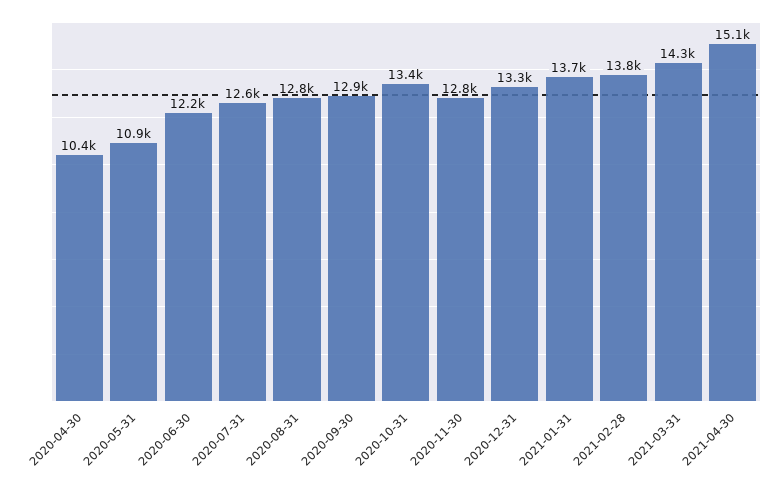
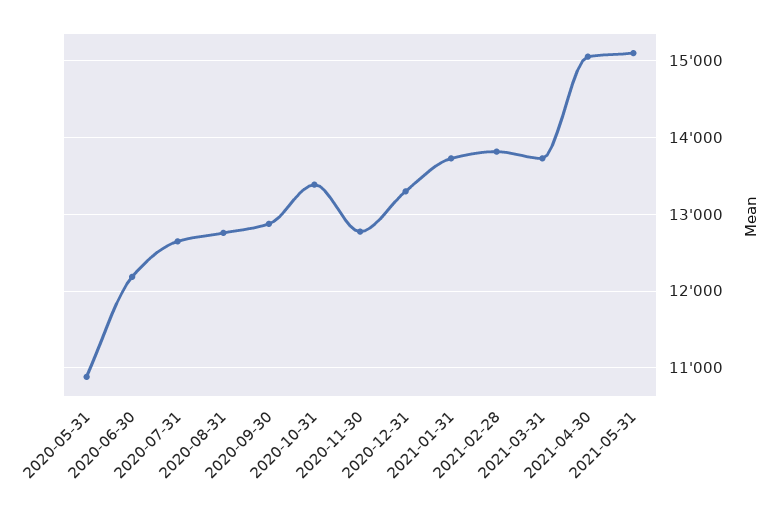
2020-04-30: 10400 -> none
2021-03-31: 14300 -> 13700
2021-05-31: none -> 15100

